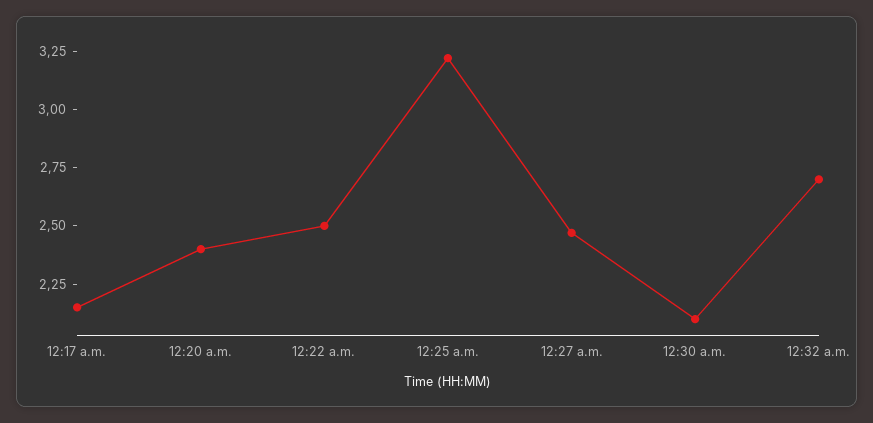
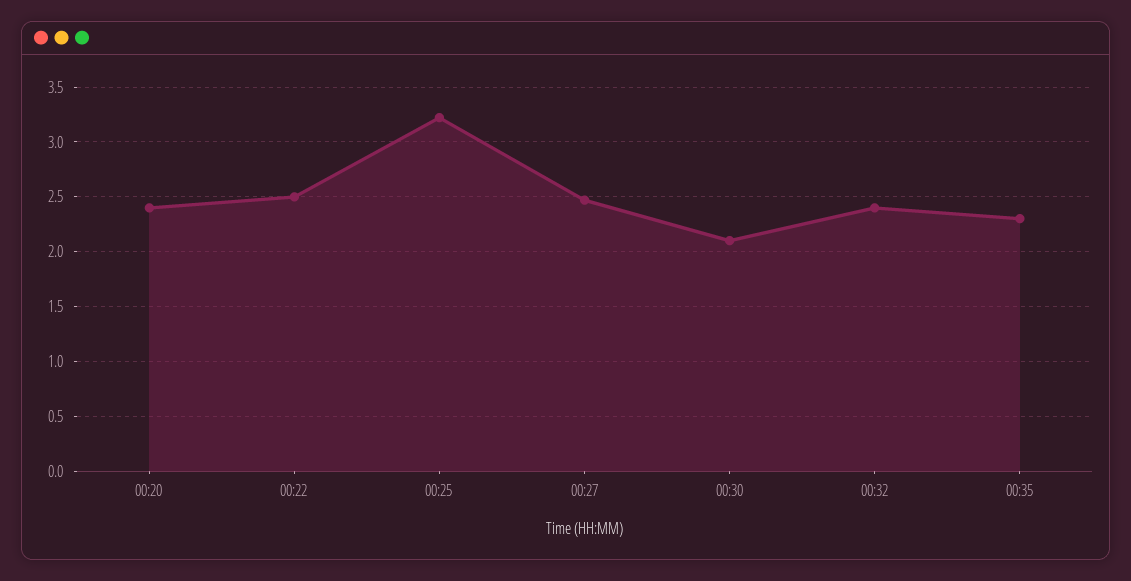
12:17 a.m.: 2.15 -> none
12:32 a.m.: 2.7 -> 2.4
00:35: none -> 2.3

